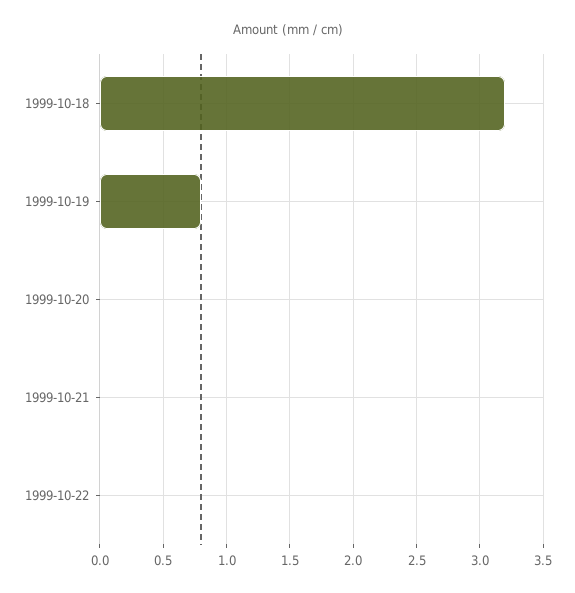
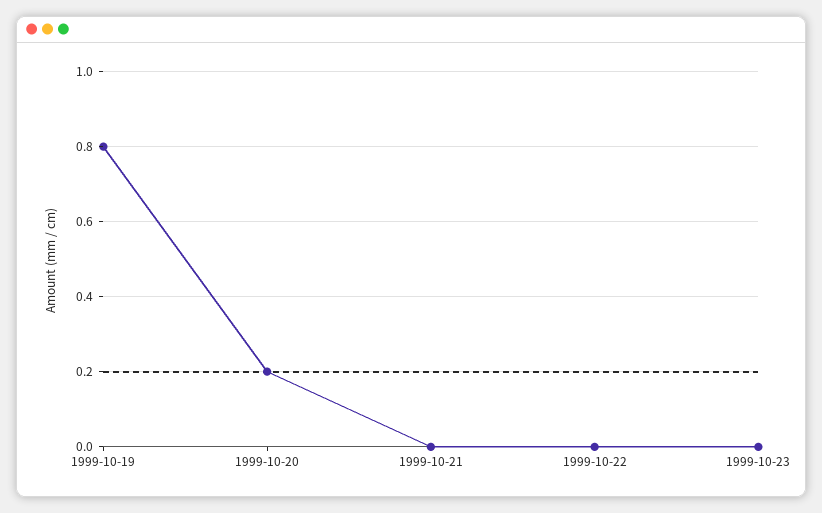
1999-10-18: 3.2 -> none
1999-10-20: 0 -> 0.2
1999-10-23: none -> 0

